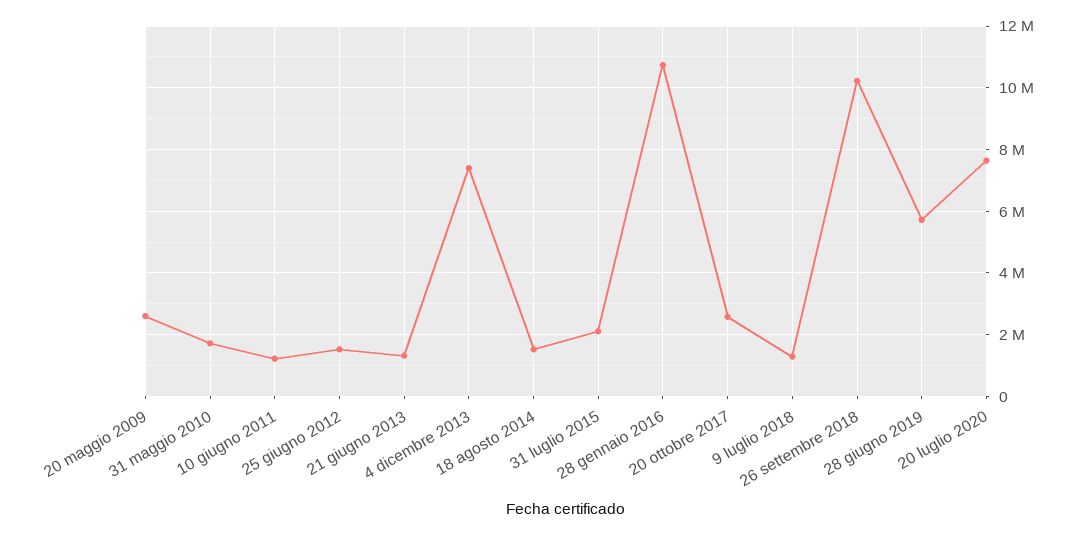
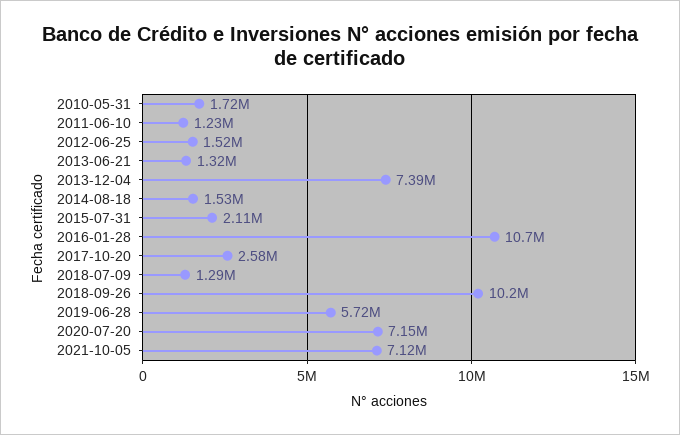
20 maggio 2009: 2600000 -> none
20 luglio 2020: 7600000 -> 7150000
2021-10-05: none -> 7120000

